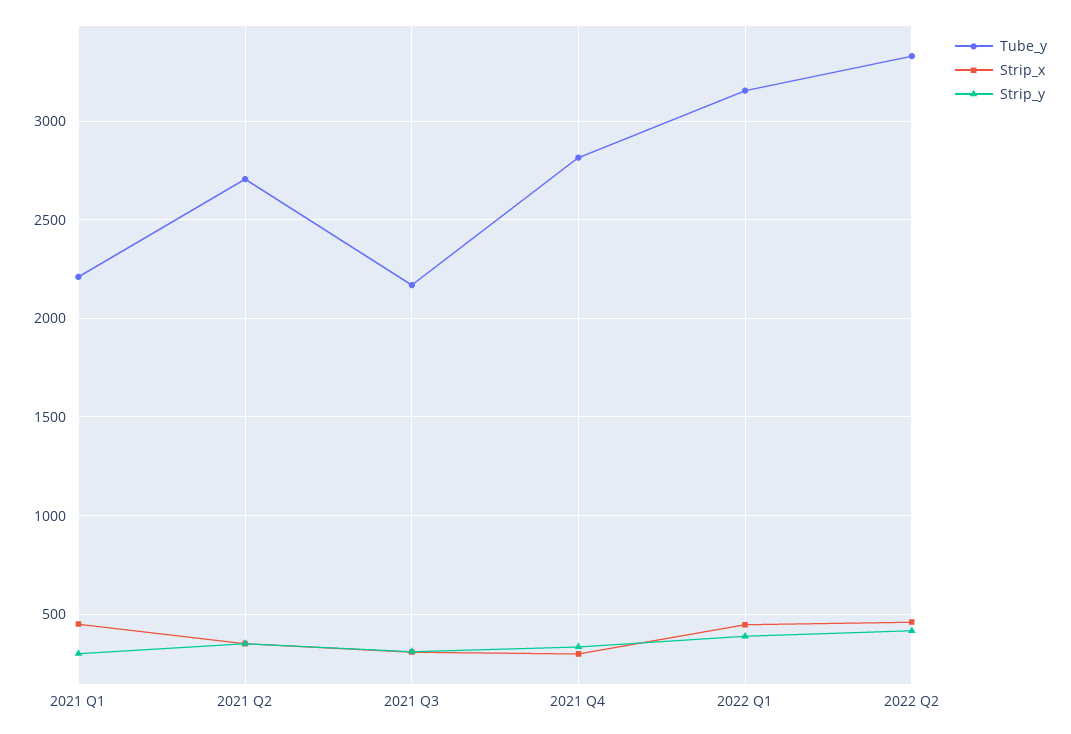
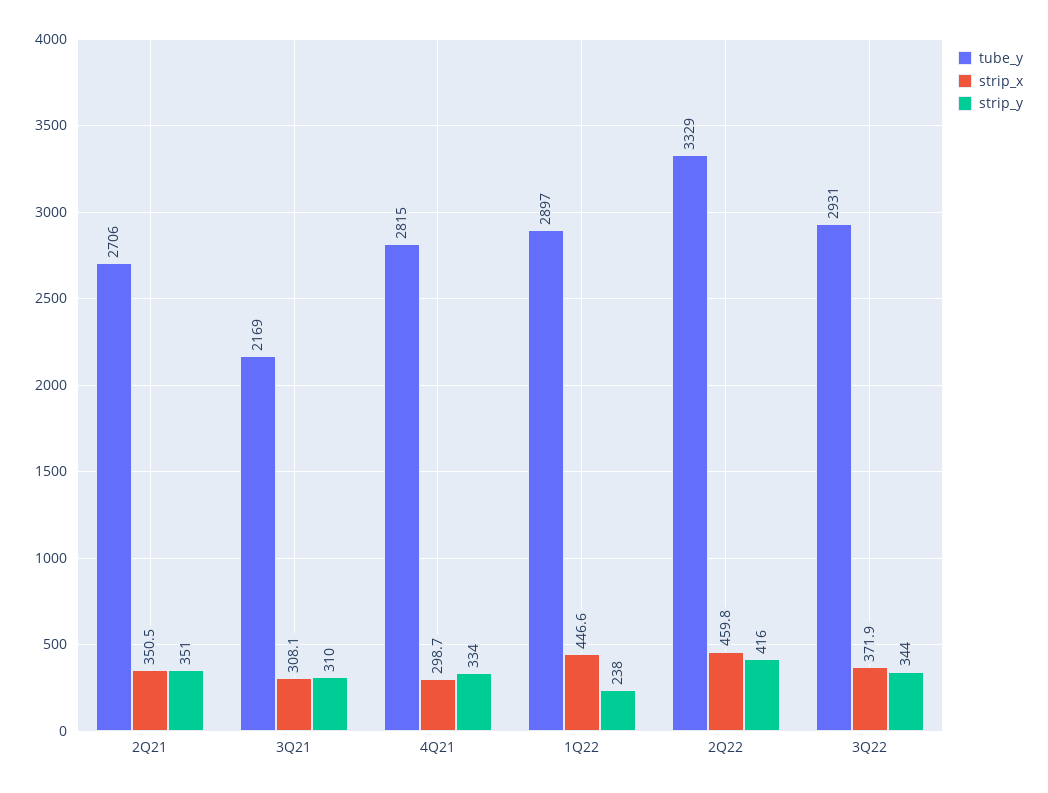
Tube_y, 2021 Q1: 2200 -> none
Strip_x, 2021 Q1: 450 -> none
Strip_y, 2021 Q1: 300 -> none
Tube_y, 2022 Q1: 3150 -> 2897
Strip_y, 2022 Q1: 400 -> 238
Tube_y, 3Q22: none -> 2931
Strip_x, 3Q22: none -> 371.9
Strip_y, 3Q22: none -> 344

